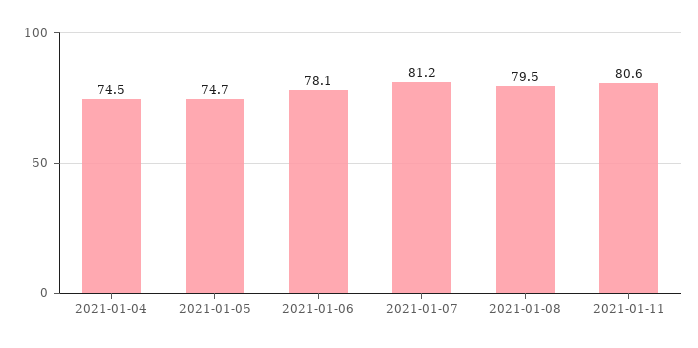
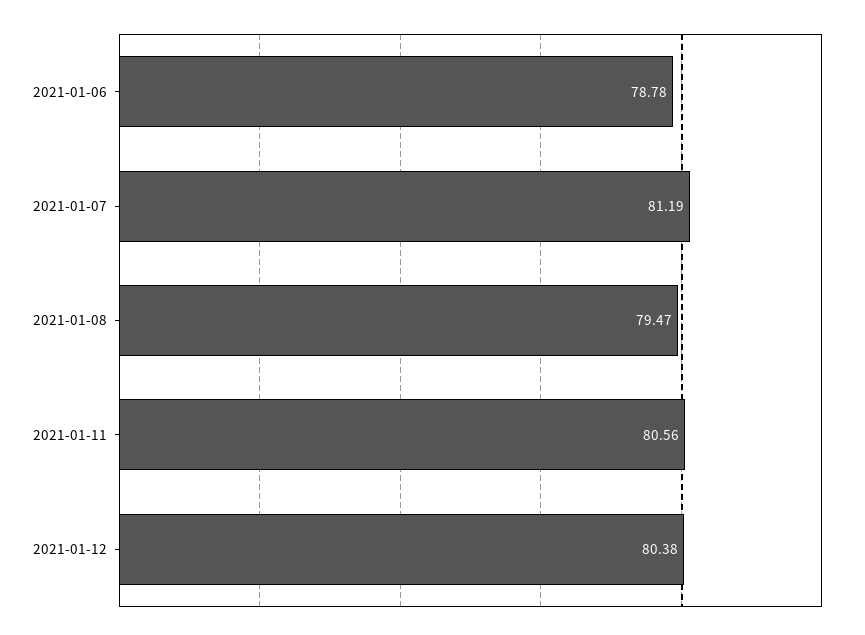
2021-01-04: 74.5 -> none
2021-01-05: 74.7 -> none
2021-01-06: 78.1 -> 78.78
2021-01-12: none -> 80.38

